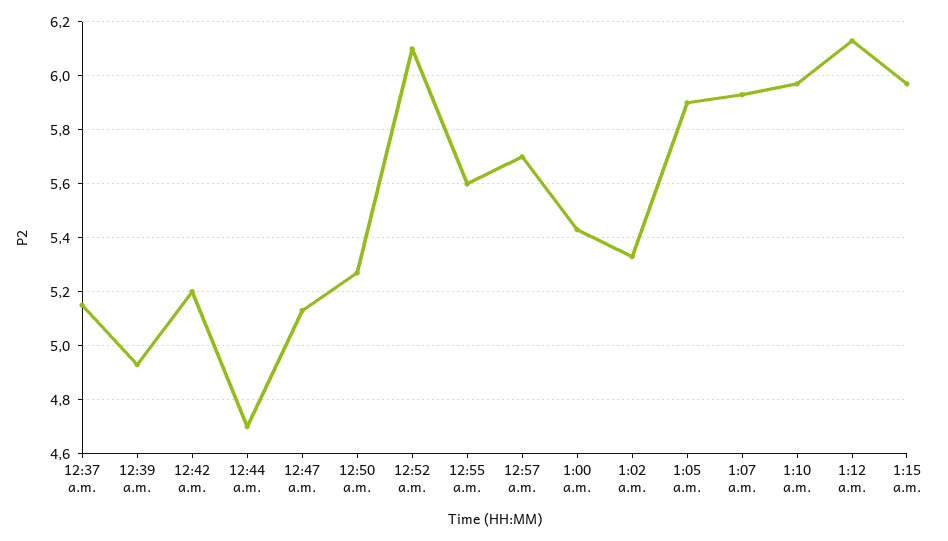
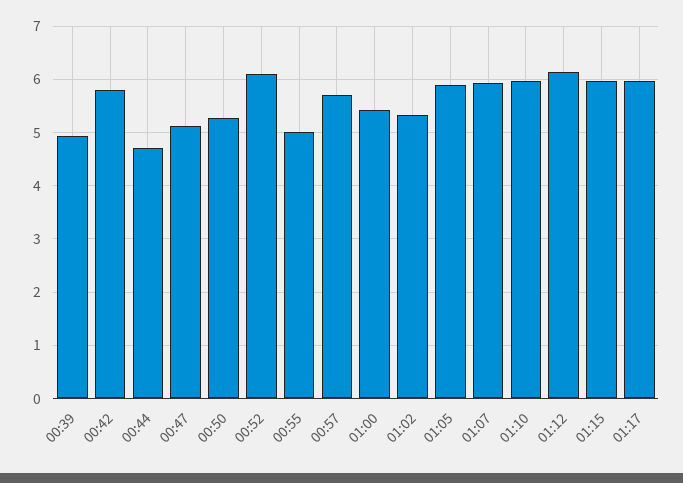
12:37 a.m.: 5.15 -> none
12:42 a.m.: 5.2 -> 5.8
12:55 a.m.: 5.6 -> 5
01:17: none -> 6

